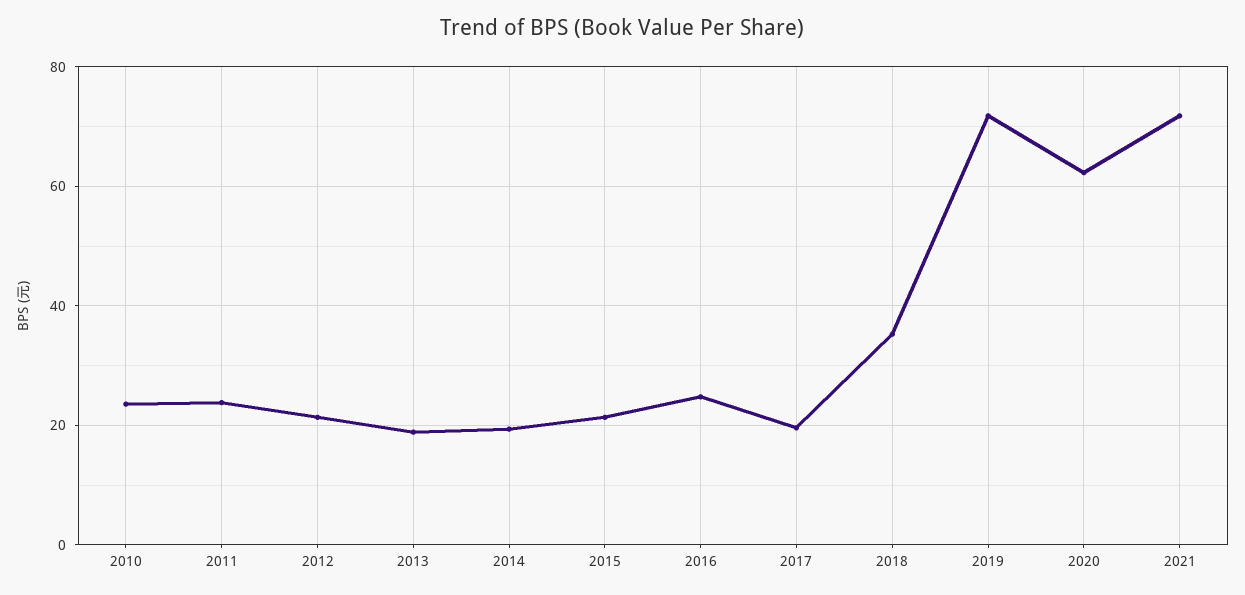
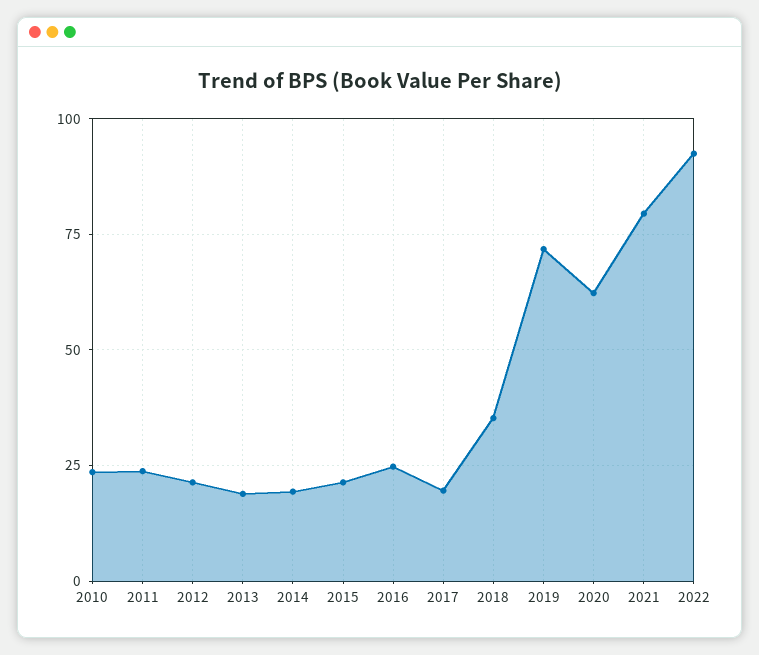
2021: 72 -> 80
2022: none -> 92.5

